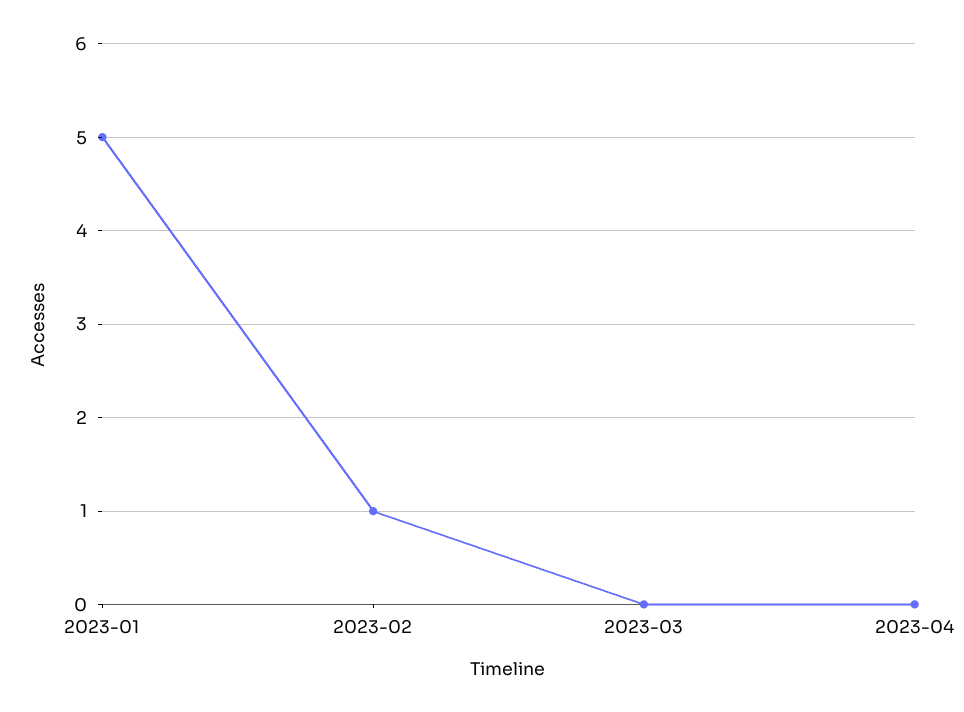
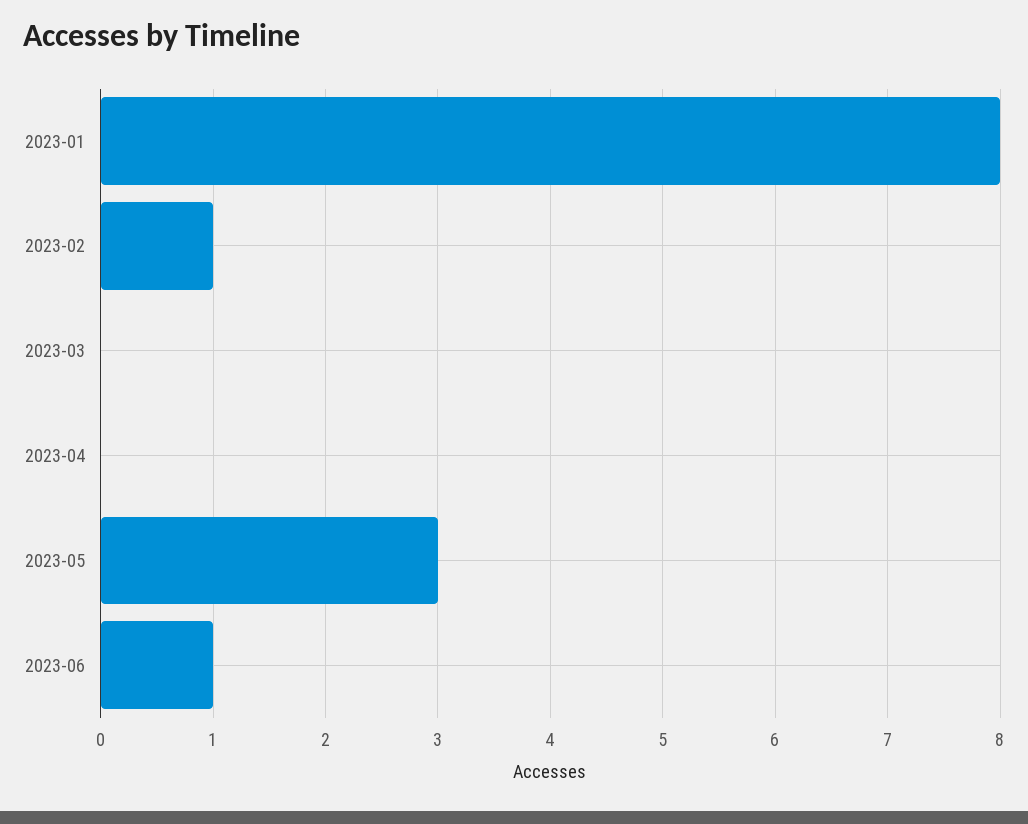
2023-01: 5 -> 8
2023-05: none -> 3
2023-06: none -> 1

